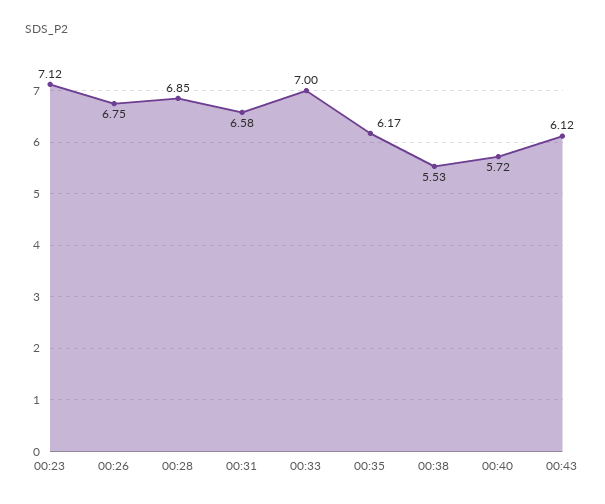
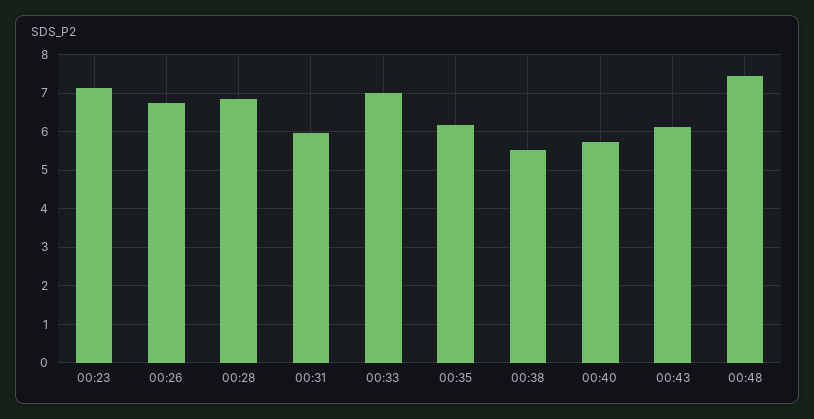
00:31: 6.58 -> 6
00:48: none -> 7.4

